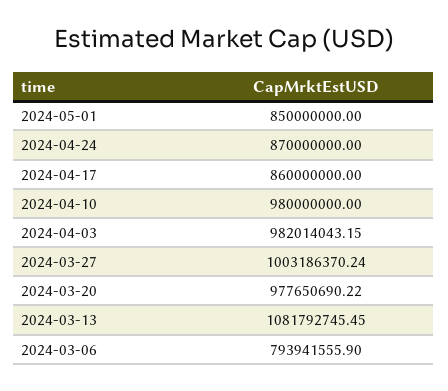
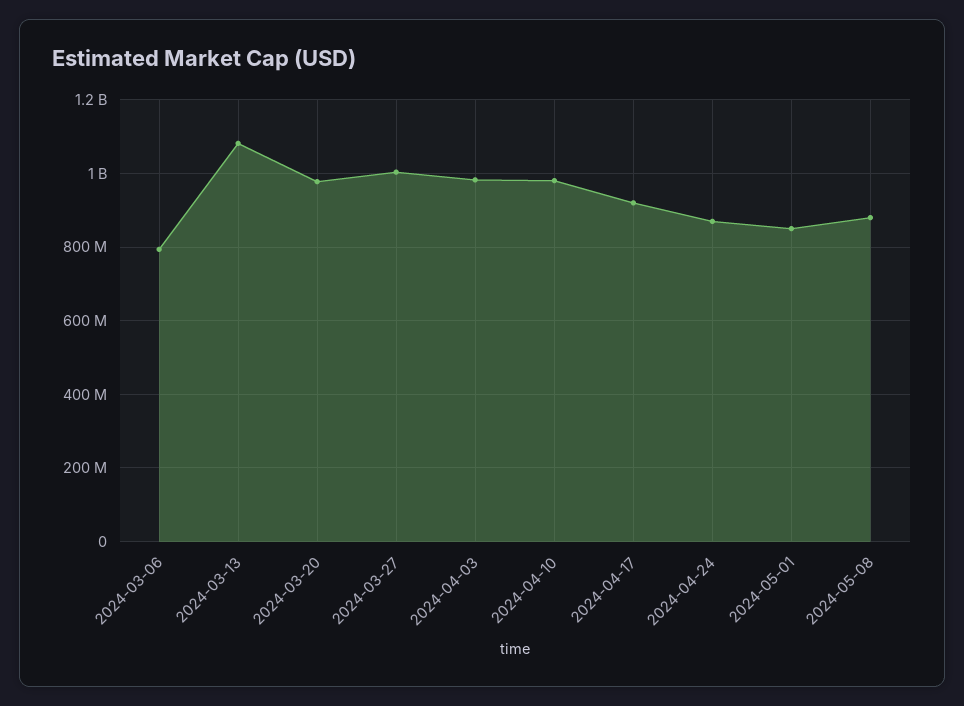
2024-04-17: 860000000 -> 920000000
2024-05-08: none -> 880000000

